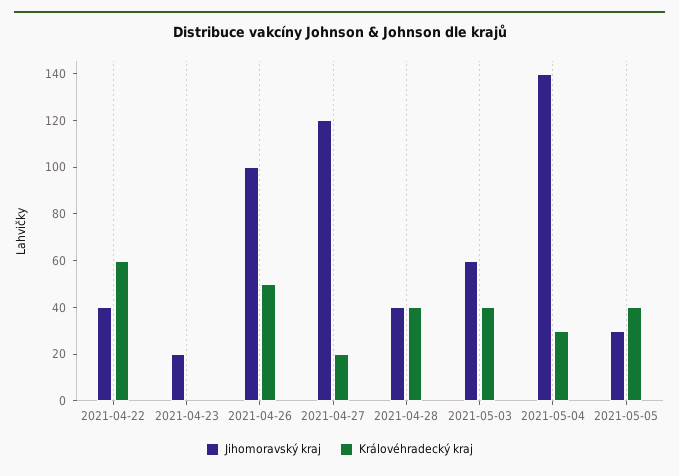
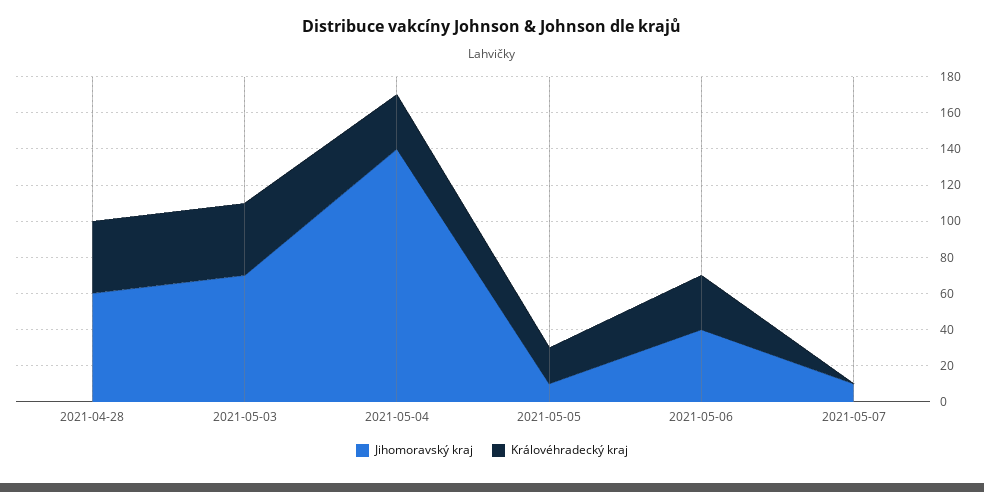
Jihomoravský kraj, 2021-04-22: 40 -> none
Královéhradecký kraj, 2021-04-22: 60 -> none
Jihomoravský kraj, 2021-04-23: 20 -> none
Královéhradecký kraj, 2021-04-23: 0 -> none
Jihomoravský kraj, 2021-04-26: 100 -> none
Královéhradecký kraj, 2021-04-26: 50 -> none
Jihomoravský kraj, 2021-04-27: 120 -> none
Královéhradecký kraj, 2021-04-27: 20 -> none
Jihomoravský kraj, 2021-04-28: 40 -> 60
Jihomoravský kraj, 2021-05-03: 60 -> 70
Jihomoravský kraj, 2021-05-05: 30 -> 10
Královéhradecký kraj, 2021-05-05: 40 -> 20
Jihomoravský kraj, 2021-05-06: none -> 40
Královéhradecký kraj, 2021-05-06: none -> 30
Jihomoravský kraj, 2021-05-07: none -> 10
Královéhradecký kraj, 2021-05-07: none -> 0

